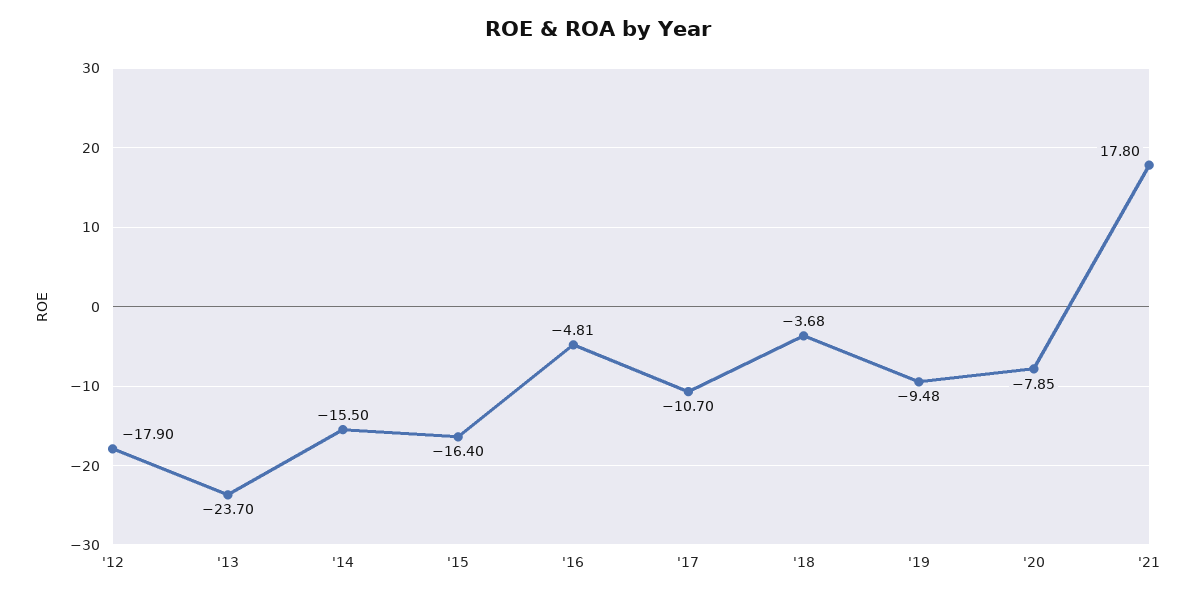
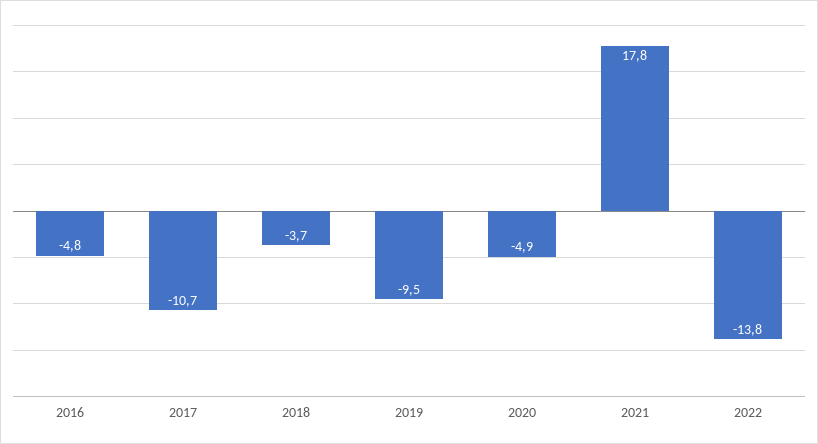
'12: -17.9 -> none
'13: -23.7 -> none
'14: -15.5 -> none
'15: -16.4 -> none
'20: -7.85 -> -4.9
2022: none -> -13.8

